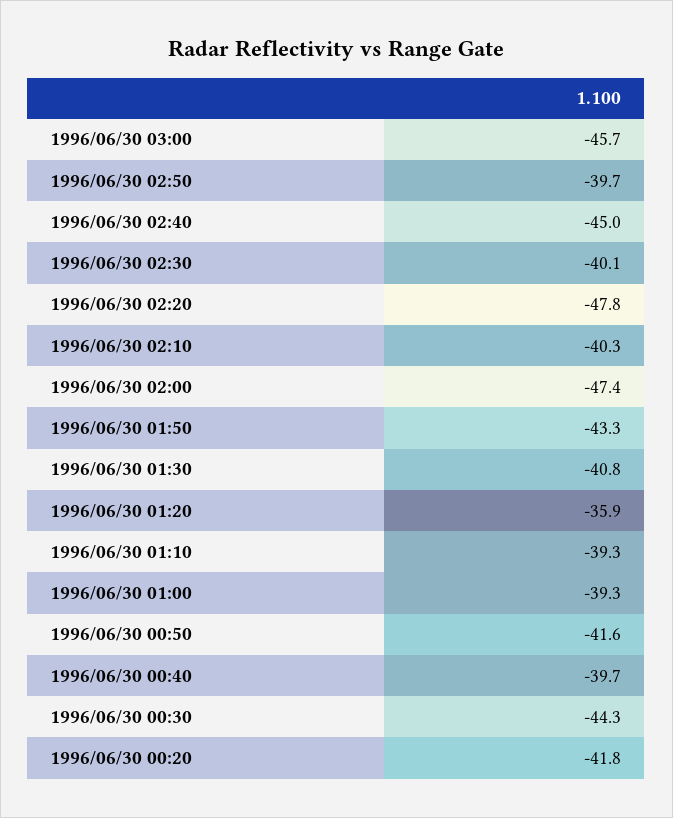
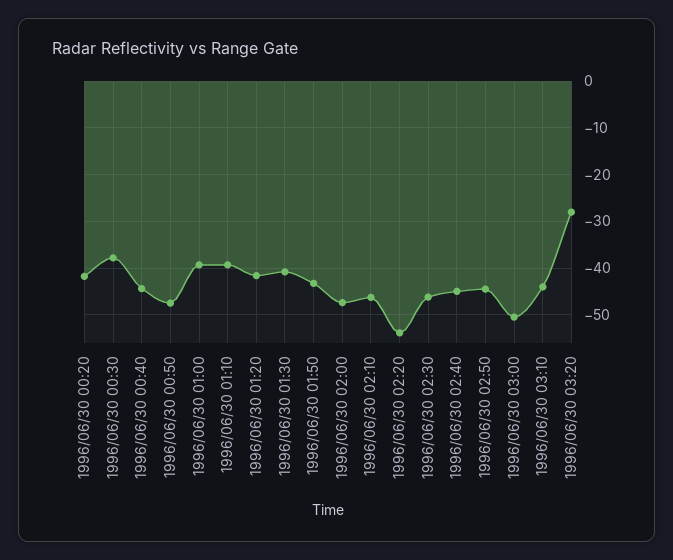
1996/06/30 03:00: -45.7 -> -50
1996/06/30 02:50: -39.7 -> -44
1996/06/30 02:30: -40.1 -> -46
1996/06/30 02:20: -47.8 -> -54
1996/06/30 02:10: -40.3 -> -46
1996/06/30 01:20: -35.9 -> -42
1996/06/30 00:50: -41.6 -> -48
1996/06/30 00:40: -39.7 -> -44
1996/06/30 00:30: -44.3 -> -38
1996/06/30 03:10: none -> -44
1996/06/30 03:20: none -> -28

